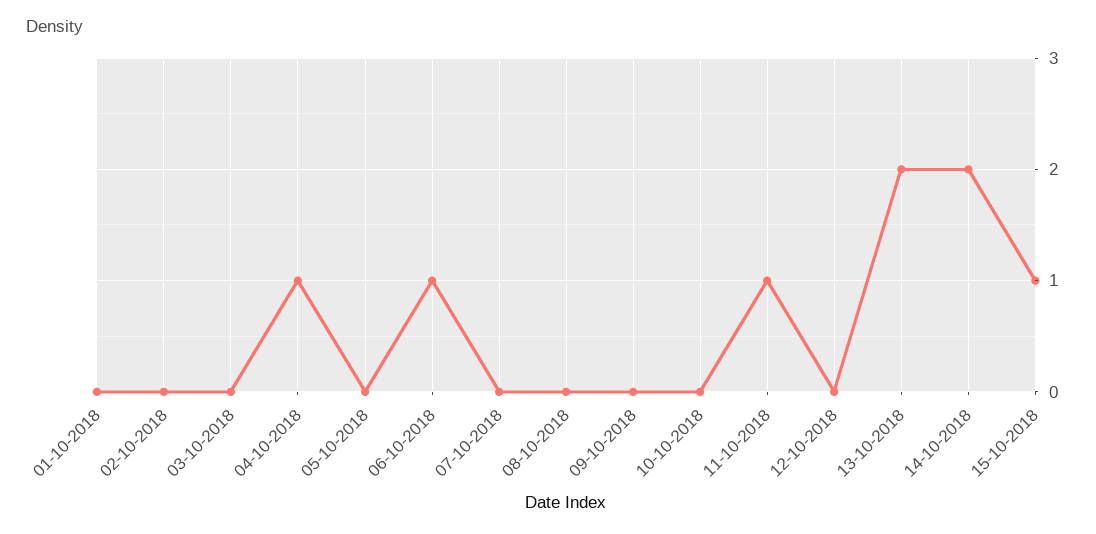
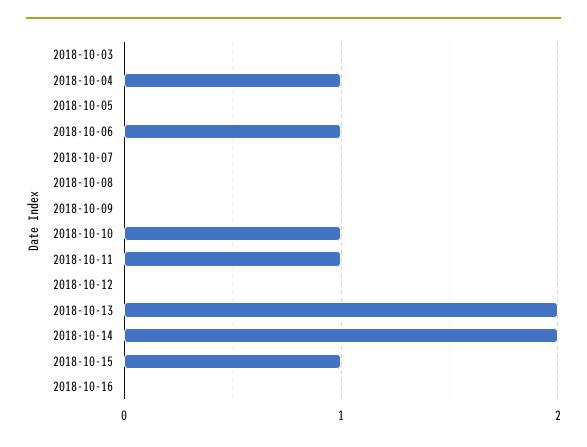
01-10-2018: 0 -> none
02-10-2018: 0 -> none
10-10-2018: 0 -> 1
2018-10-16: none -> 0

